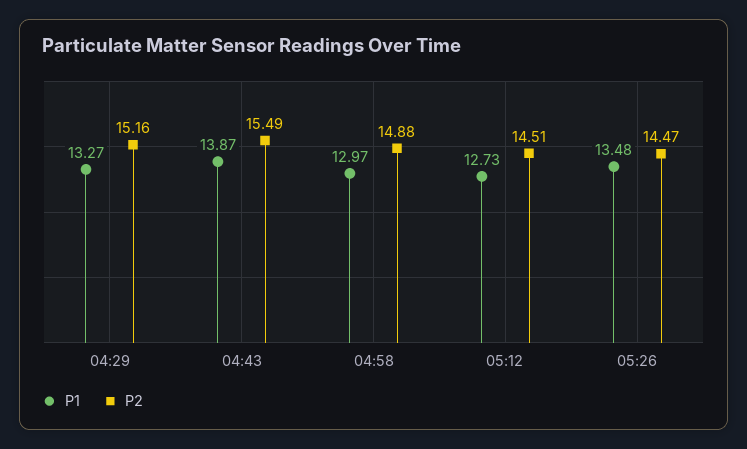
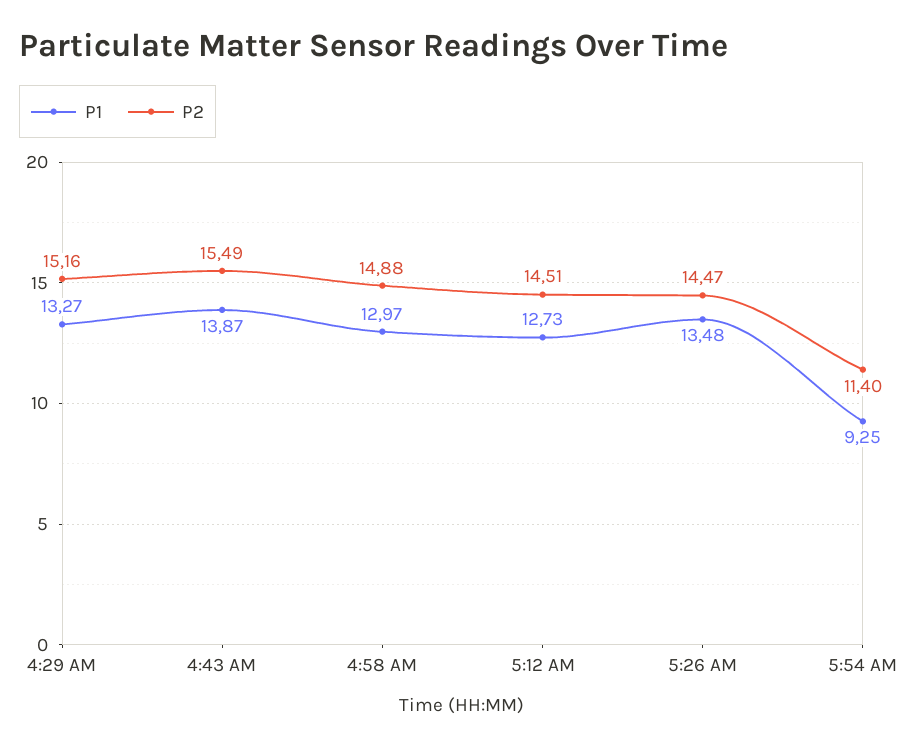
P1, 5:54 AM: none -> 9.25
P2, 5:54 AM: none -> 11.4

